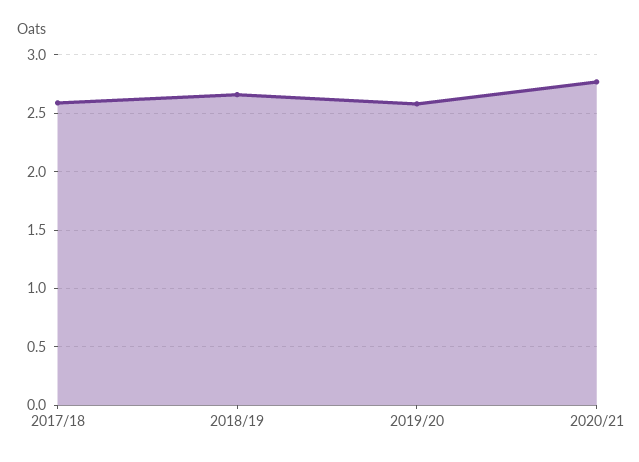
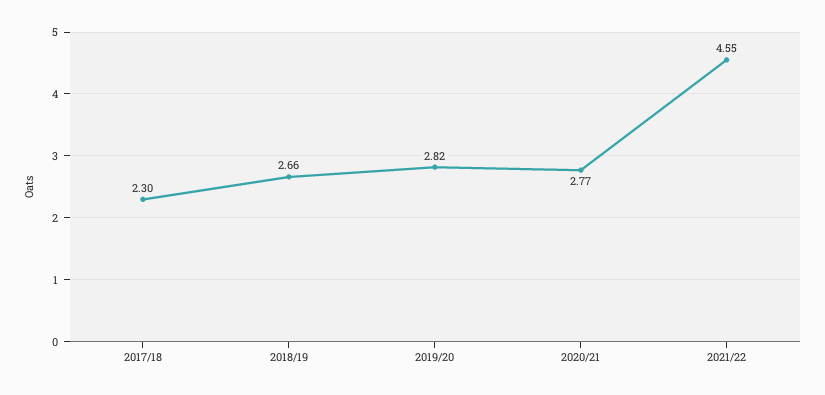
2017/18: 2.6 -> 2.3
2019/20: 2.6 -> 2.82
2021/22: none -> 4.55

